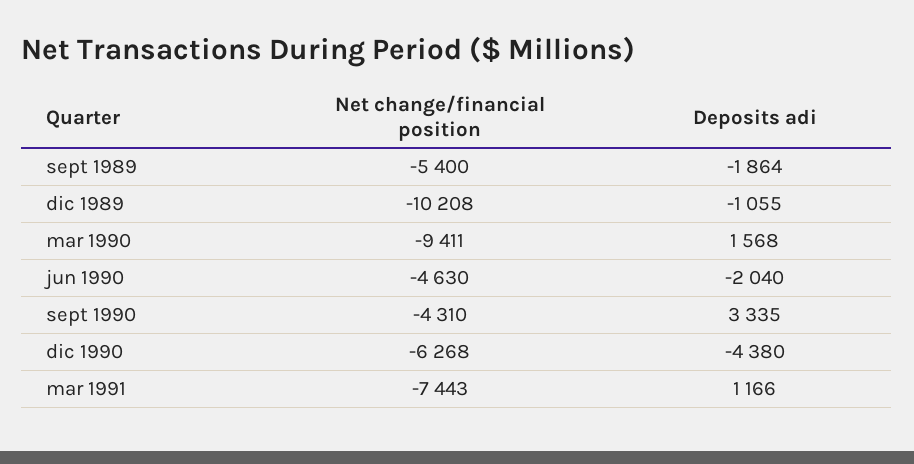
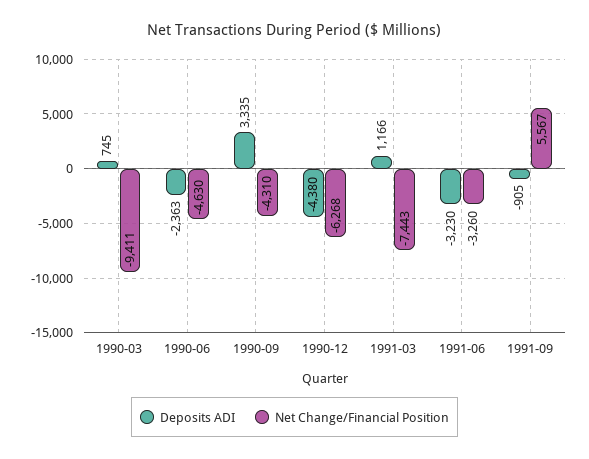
Net change/financial position, sept 1989: -5400 -> none
Deposits adi, sept 1989: -1864 -> none
Net change/financial position, dic 1989: -10208 -> none
Deposits adi, dic 1989: -1055 -> none
Deposits adi, mar 1990: 1568 -> 745
Deposits adi, jun 1990: -2040 -> -2363
Deposits adi, 1991-06: none -> -3230
Net change/financial position, 1991-06: none -> -3260
Deposits adi, 1991-09: none -> -905
Net change/financial position, 1991-09: none -> 5567

